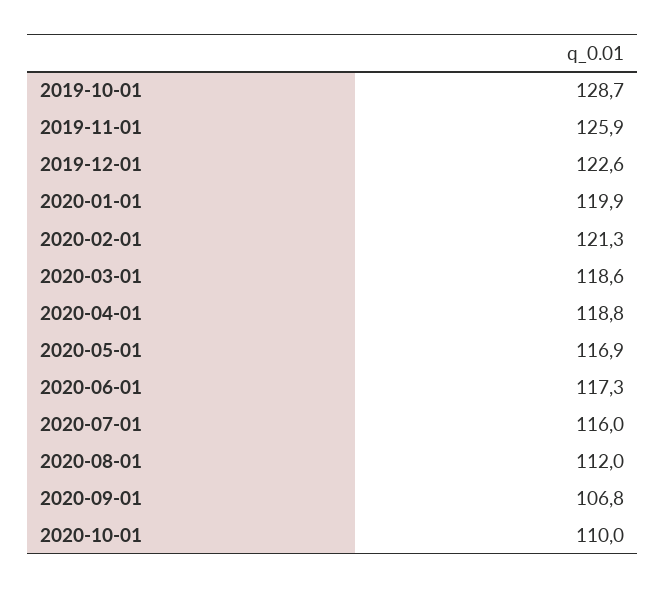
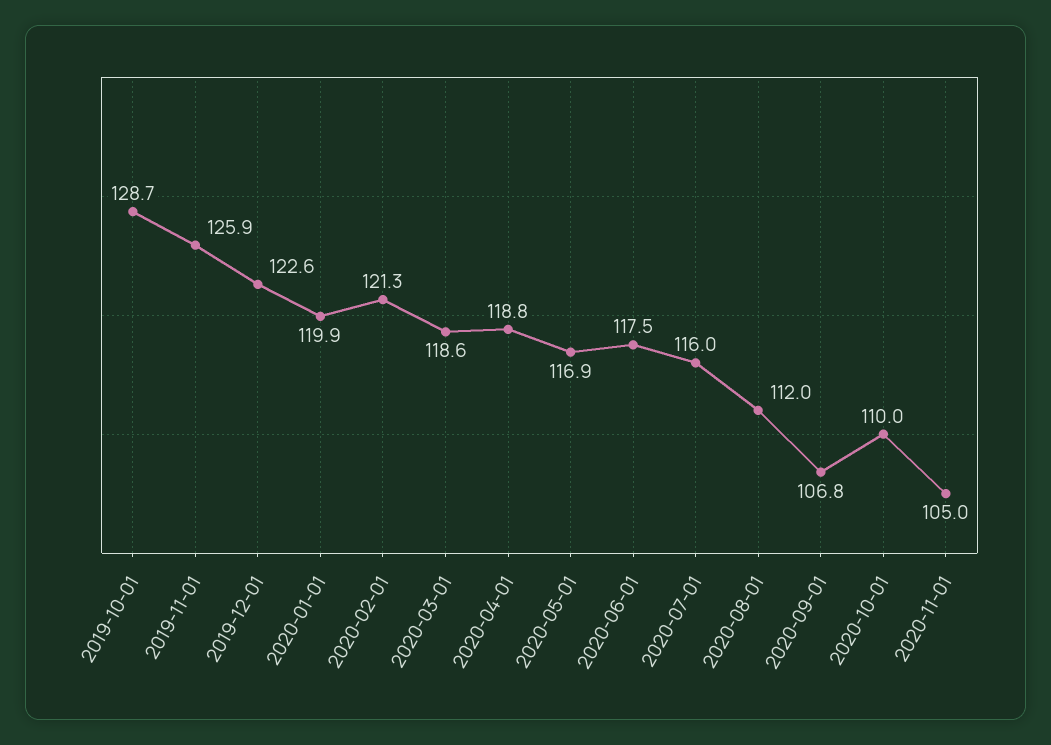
2020-06-01: 117.3 -> 117.5
2020-11-01: none -> 105

